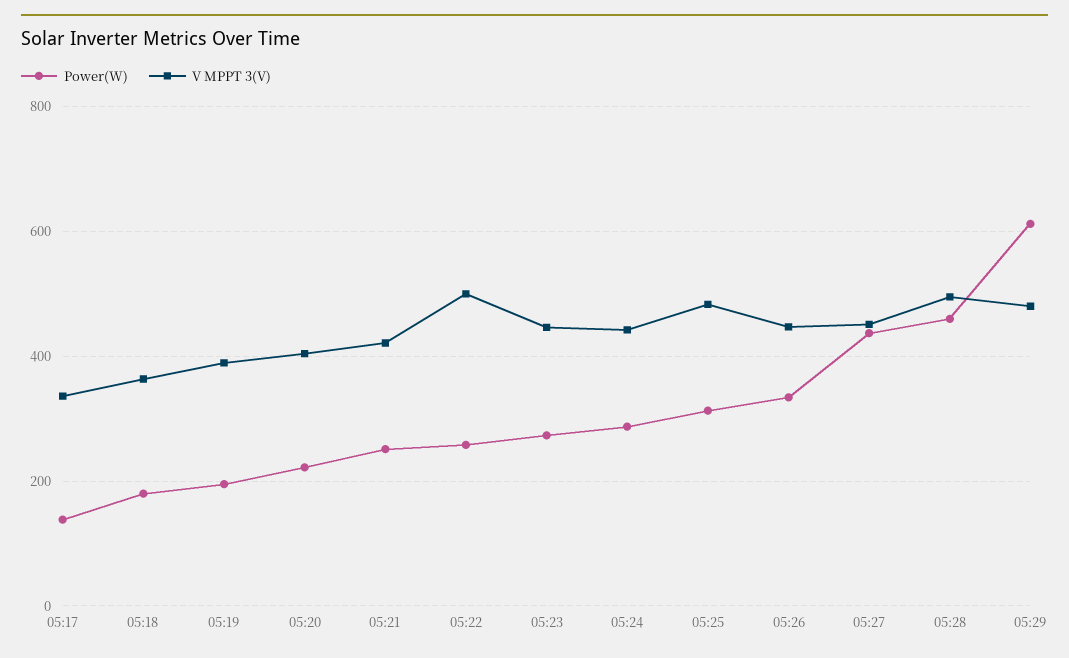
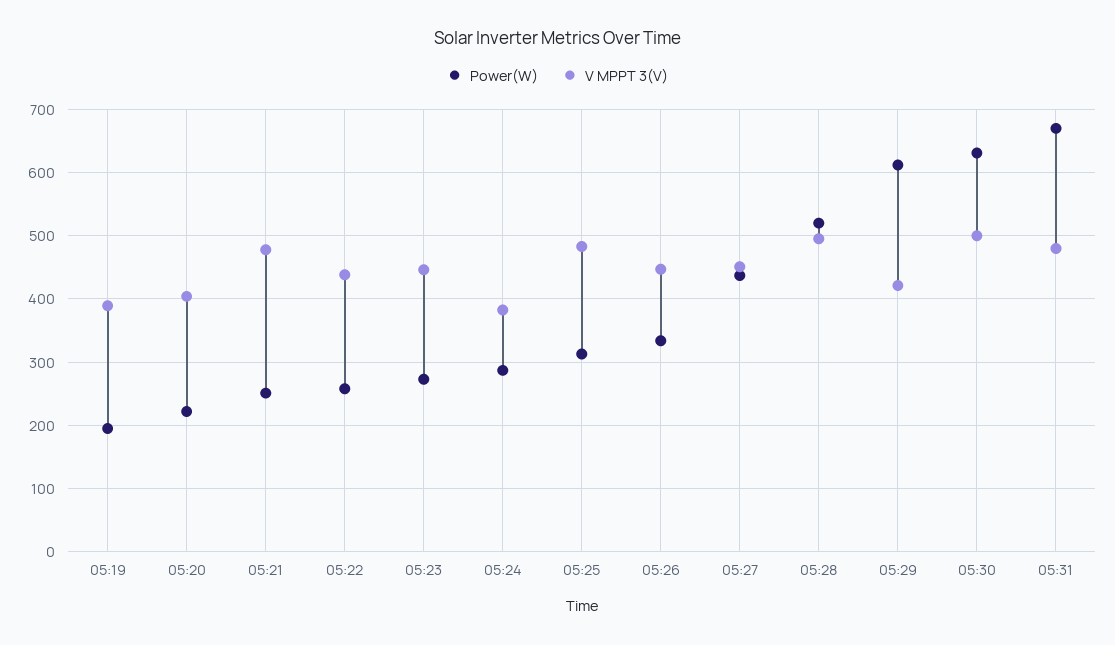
Power(W), 05:17: 140 -> none
V MPPT 3(V), 05:17: 340 -> none
Power(W), 05:18: 180 -> none
V MPPT 3(V), 05:18: 360 -> none
V MPPT 3(V), 05:21: 420 -> 480
V MPPT 3(V), 05:22: 500 -> 440
V MPPT 3(V), 05:24: 440 -> 380
Power(W), 05:28: 460 -> 520
V MPPT 3(V), 05:29: 480 -> 420
Power(W), 05:30: none -> 630
V MPPT 3(V), 05:30: none -> 500
Power(W), 05:31: none -> 670
V MPPT 3(V), 05:31: none -> 480

